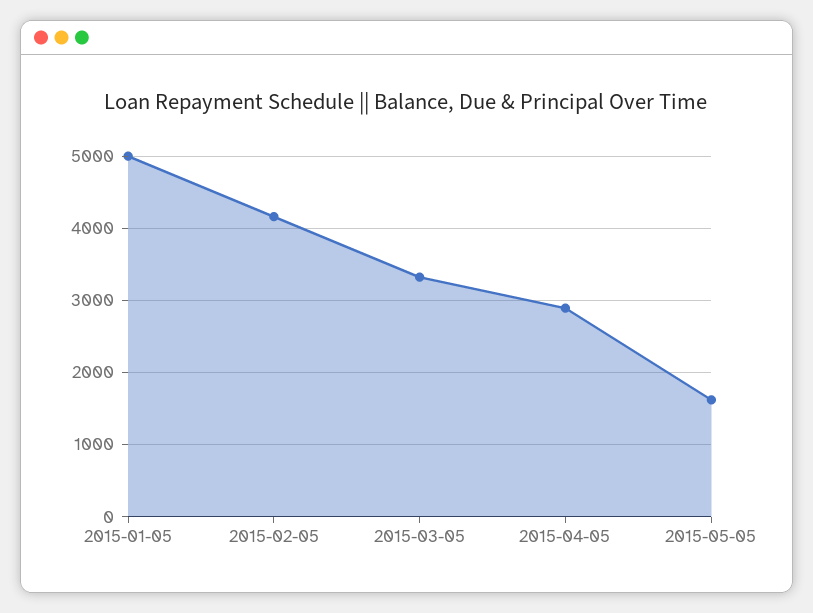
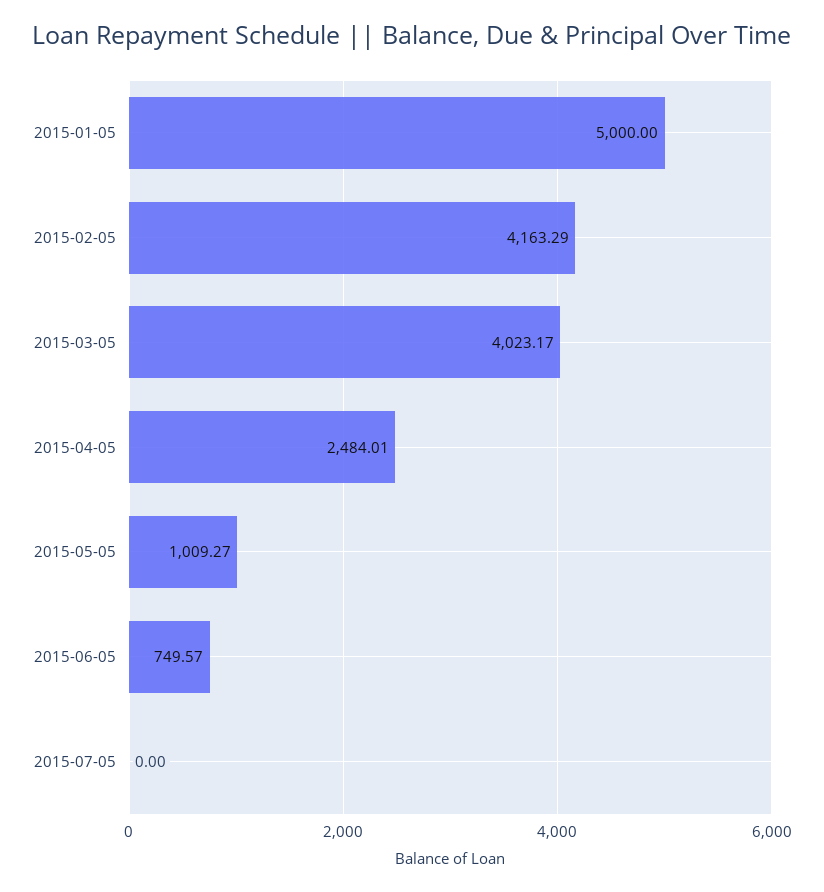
2015-03-05: 3300 -> 4023.17
2015-04-05: 2900 -> 2484.01
2015-05-05: 1600 -> 1009.27
2015-06-05: none -> 749.57
2015-07-05: none -> 0

